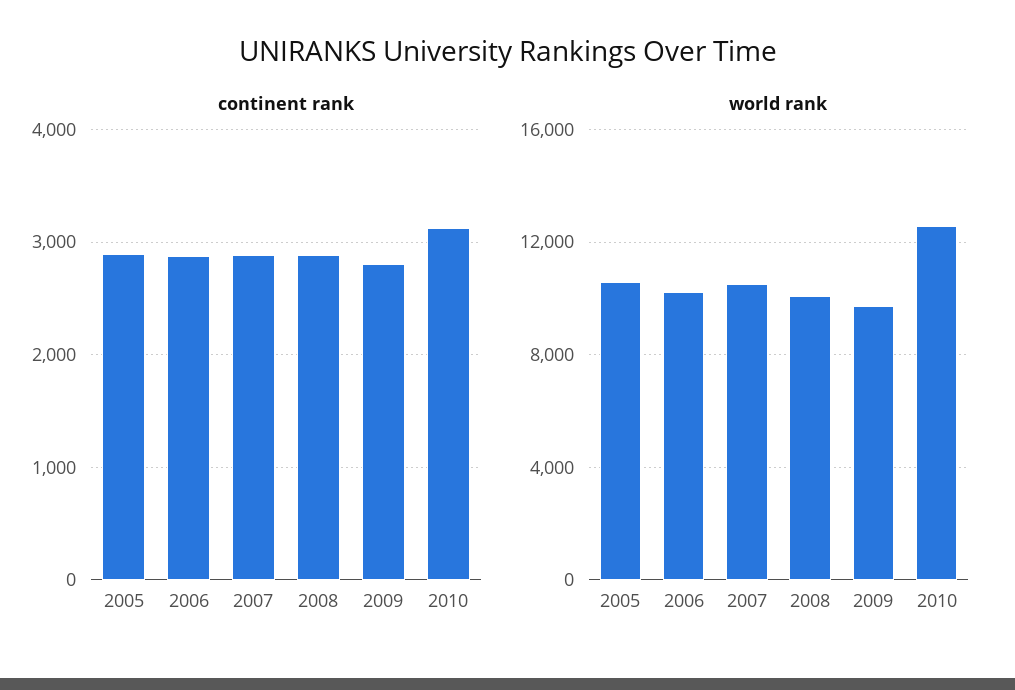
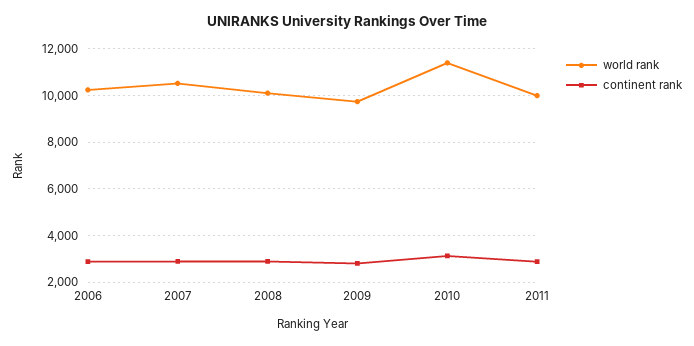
continent rank, 2005: 2900 -> none
world rank, 2005: 10500 -> none
world rank, 2010: 12500 -> 11500
world rank, 2011: none -> 10000
continent rank, 2011: none -> 3000

